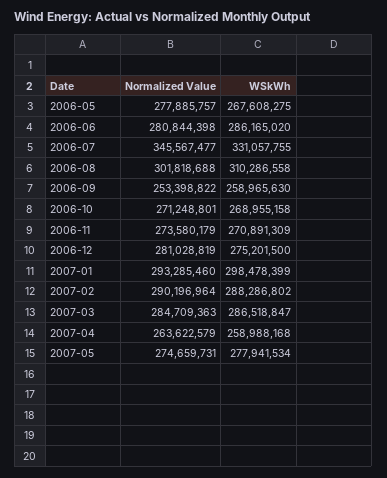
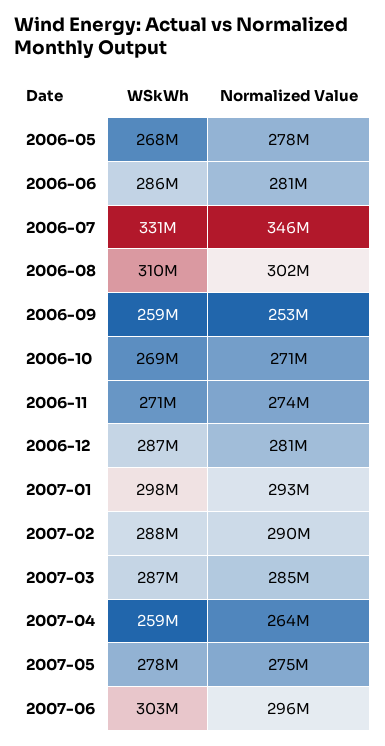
WSkWh, 2006-12: 275201500 -> 287000000
WSkWh, 2007-06: none -> 303000000
Normalized Value, 2007-06: none -> 296000000

